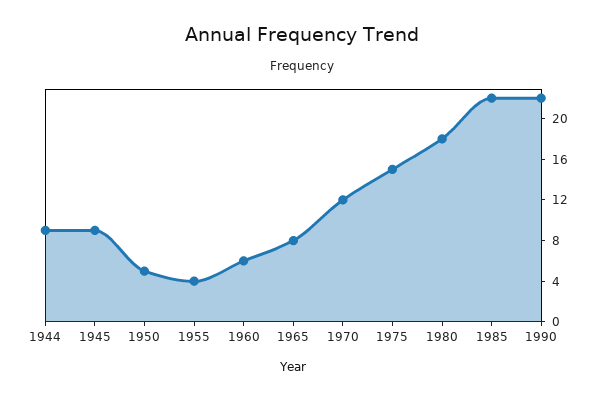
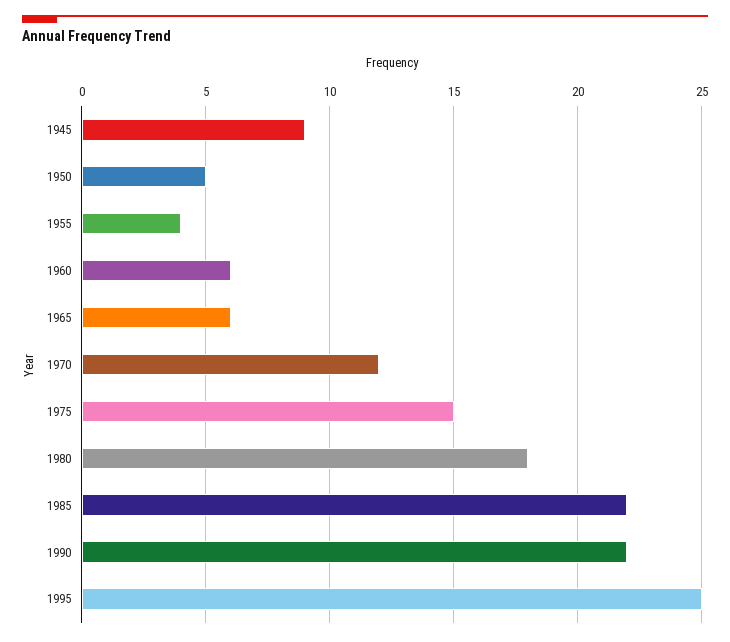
1944: 9 -> none
1965: 8 -> 6
1995: none -> 25

